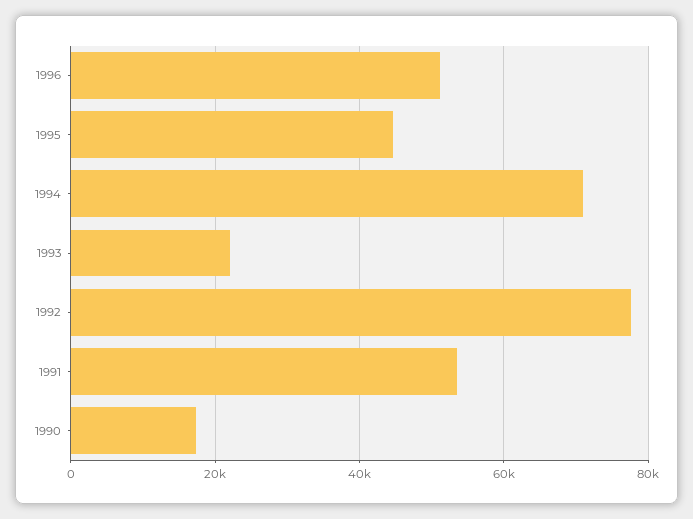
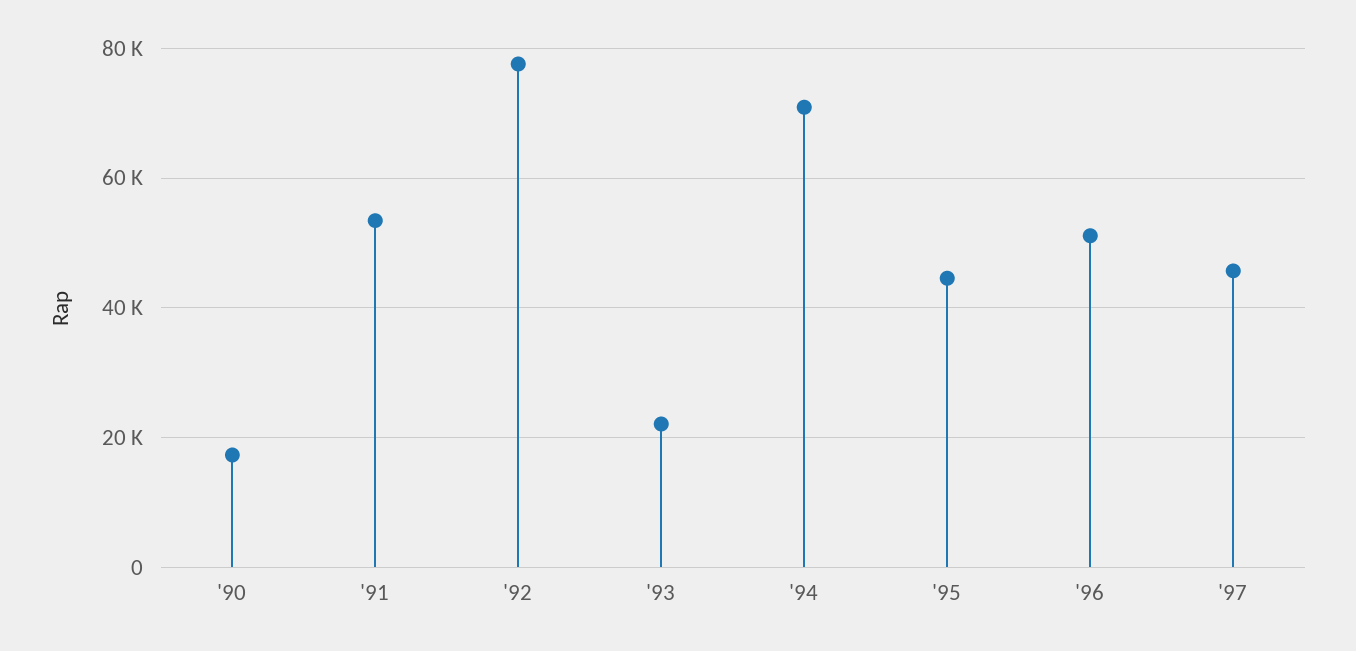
'97: none -> 46000

